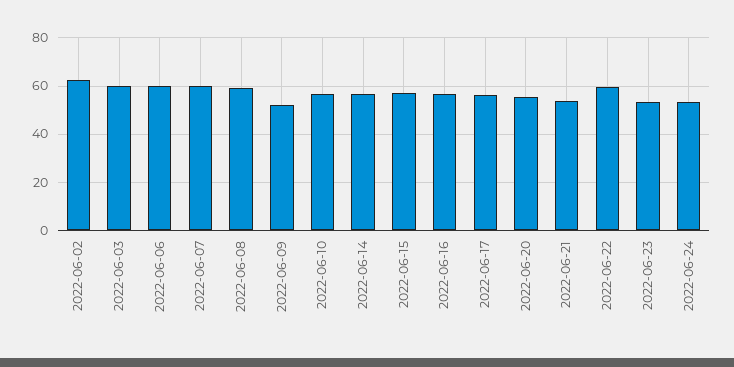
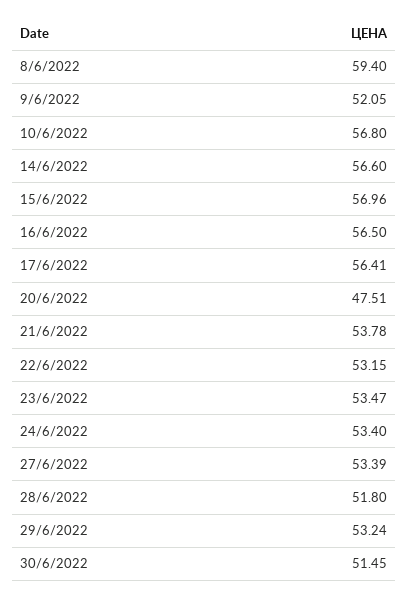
2022-06-02: 62.5 -> none
2022-06-03: 60 -> none
2022-06-06: 60 -> none
2022-06-07: 60 -> none
2022-06-20: 55 -> 47.51
2022-06-22: 60 -> 53.15
27/6/2022: none -> 53.39
28/6/2022: none -> 51.8
29/6/2022: none -> 53.24
30/6/2022: none -> 51.45

